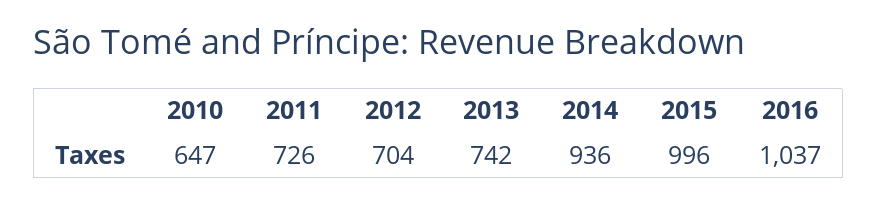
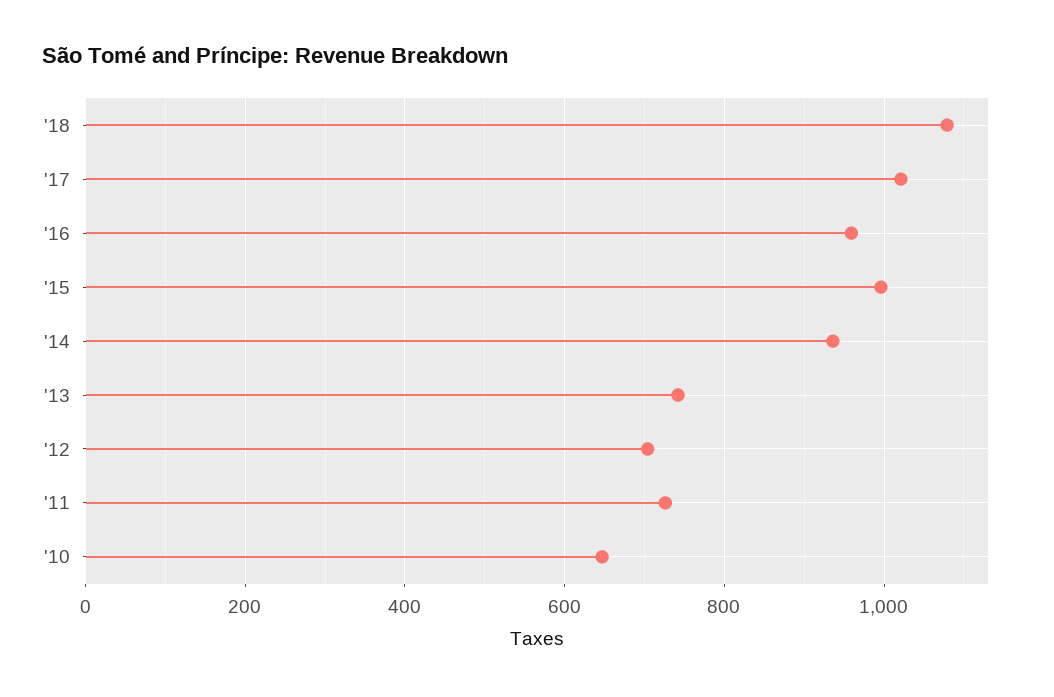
2016: 1037 -> 960
'18: none -> 1080
'17: none -> 1020

